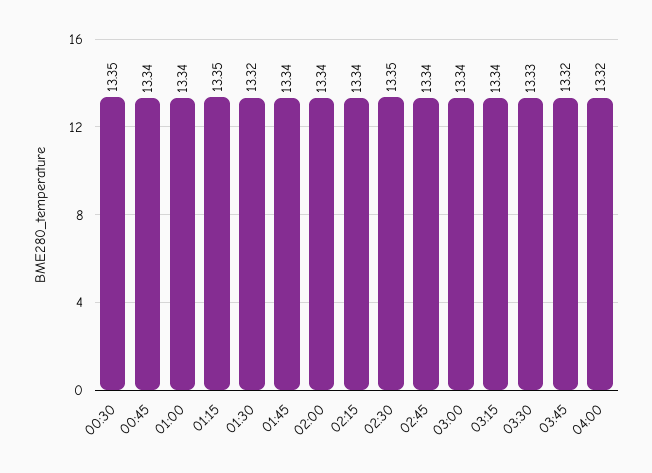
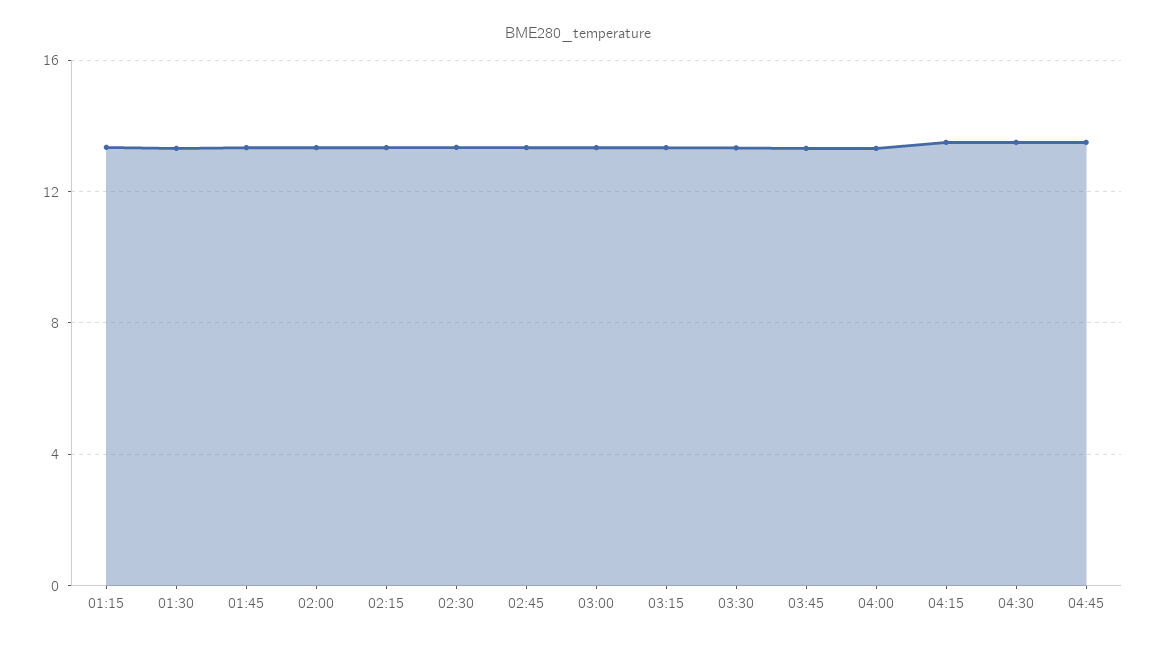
00:30: 13.35 -> none
00:45: 13.34 -> none
01:00: 13.34 -> none
04:15: none -> 13.5
04:30: none -> 13.5
04:45: none -> 13.5

